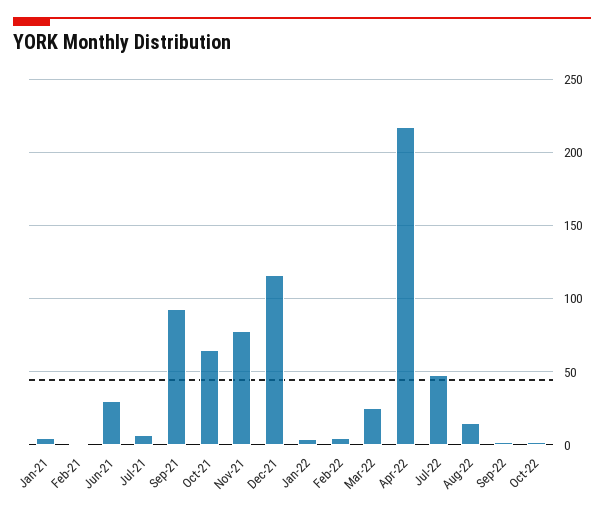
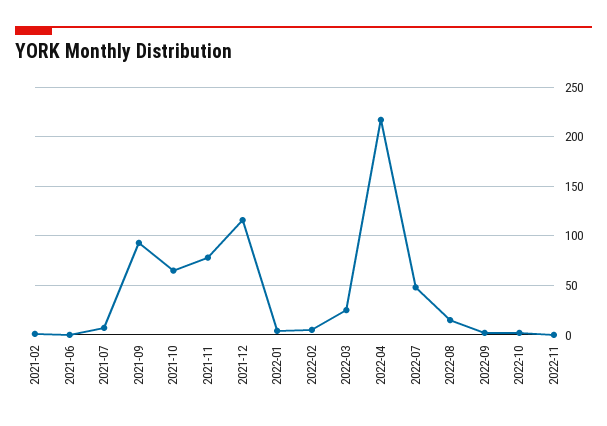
Jan-21: 5 -> none
Jun-21: 30 -> 0
2022-11: none -> 0

